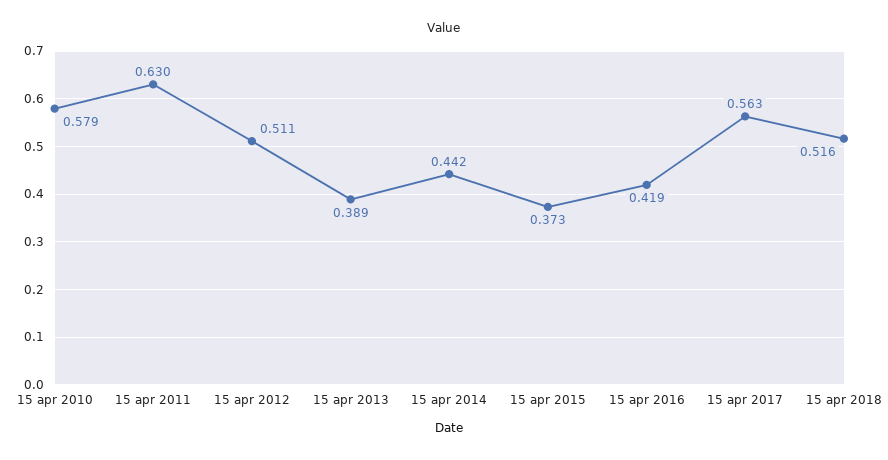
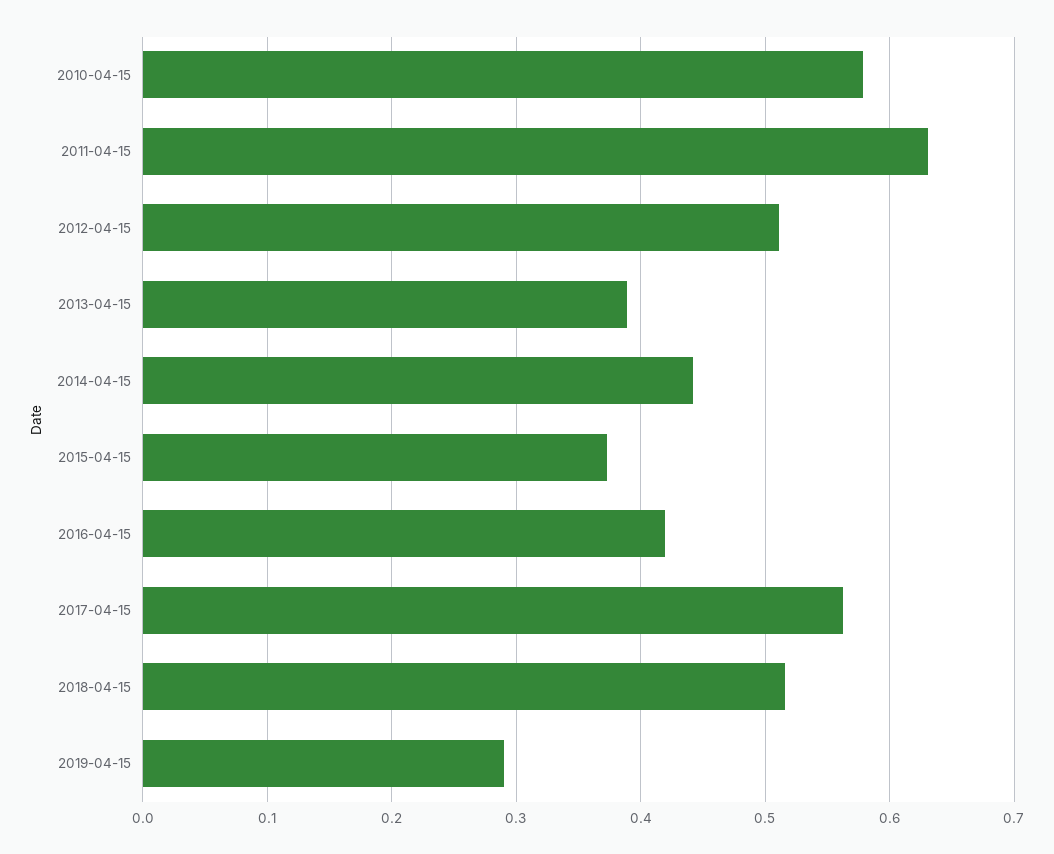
2019-04-15: none -> 0.29

